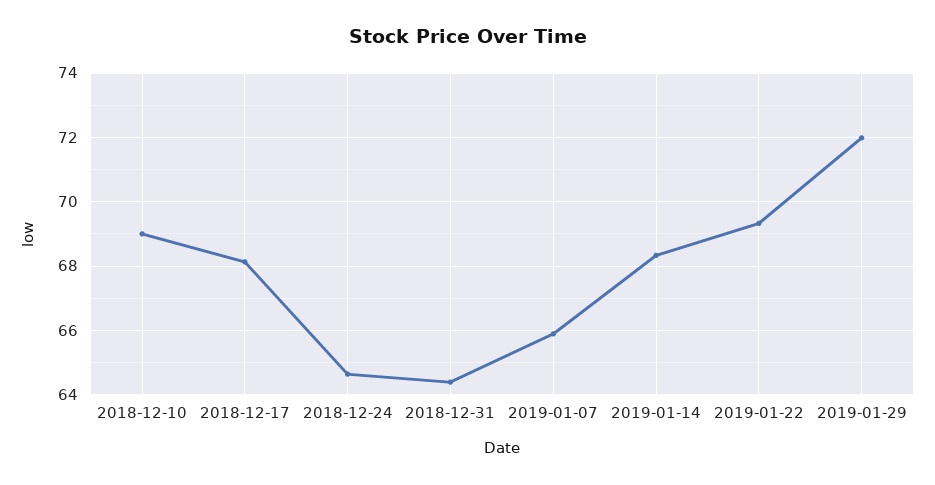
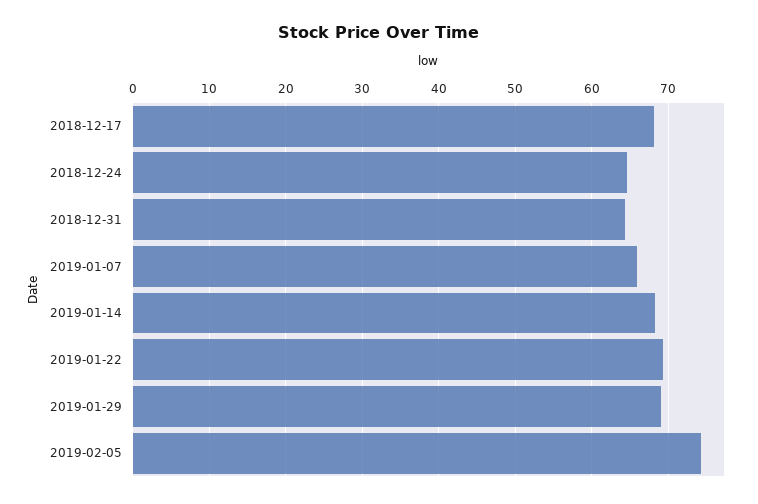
2018-12-10: 69 -> none
2019-01-29: 72 -> 69
2019-02-05: none -> 74

